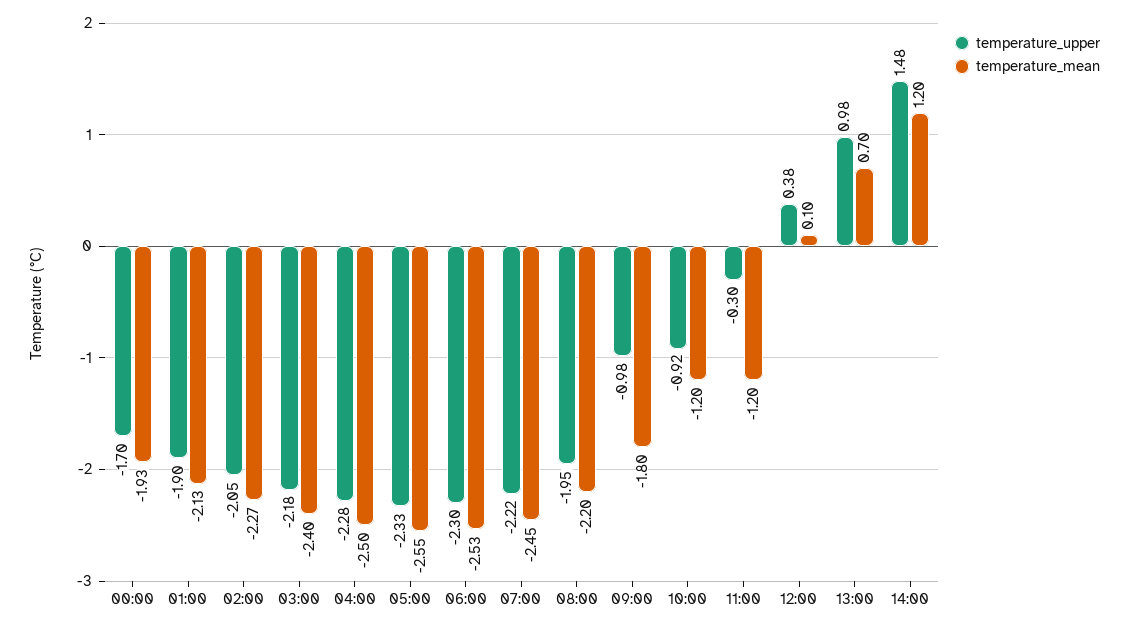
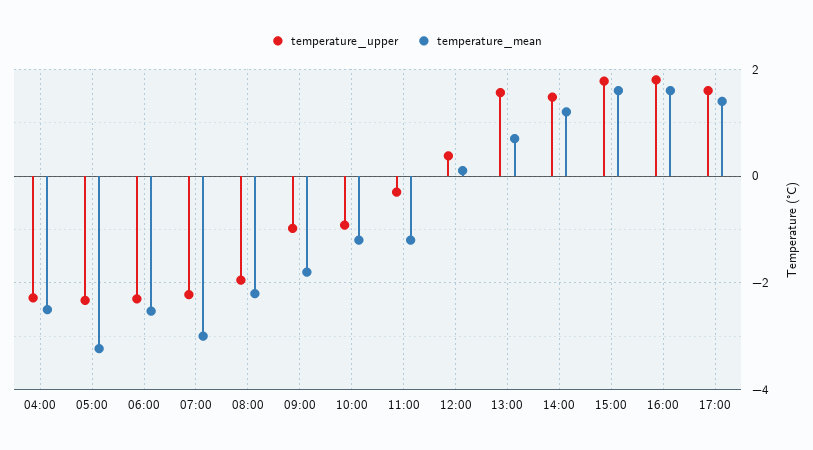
temperature_upper, 00:00: -1.7 -> none
temperature_mean, 00:00: -1.93 -> none
temperature_upper, 01:00: -1.9 -> none
temperature_mean, 01:00: -2.13 -> none
temperature_upper, 02:00: -2.05 -> none
temperature_mean, 02:00: -2.27 -> none
temperature_upper, 03:00: -2.18 -> none
temperature_mean, 03:00: -2.4 -> none
temperature_mean, 05:00: -2.55 -> -3.2
temperature_mean, 07:00: -2.45 -> -3
temperature_upper, 13:00: 0.98 -> 1.6
temperature_upper, 15:00: none -> 1.8
temperature_mean, 15:00: none -> 1.6
temperature_upper, 16:00: none -> 1.8
temperature_mean, 16:00: none -> 1.6
temperature_upper, 17:00: none -> 1.6
temperature_mean, 17:00: none -> 1.4

